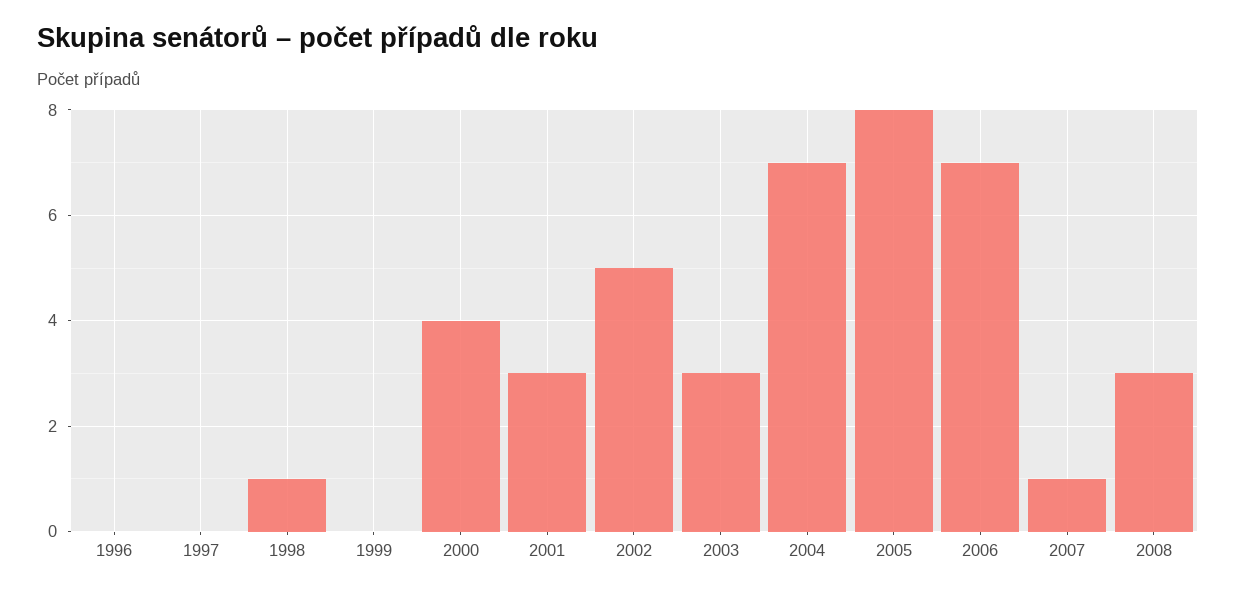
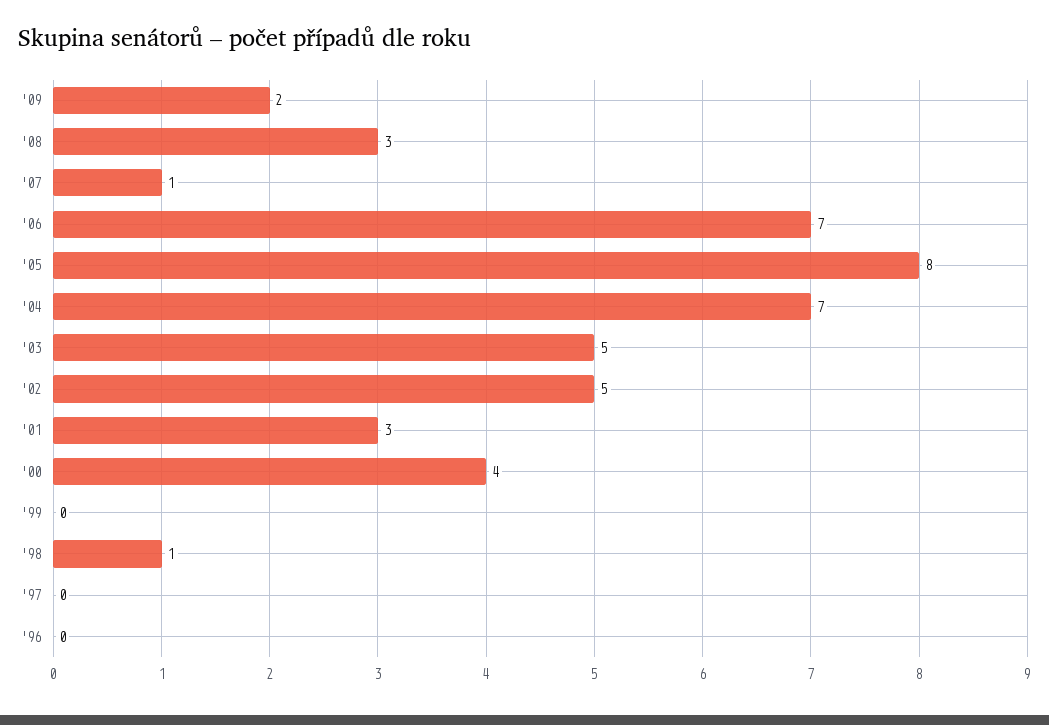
2003: 3 -> 5
'09: none -> 2

